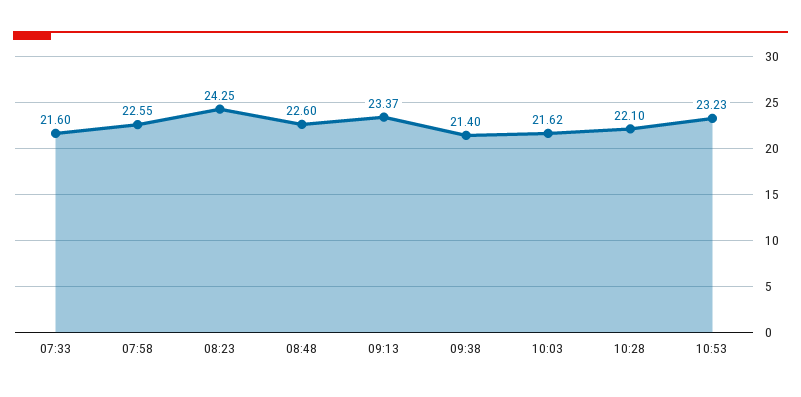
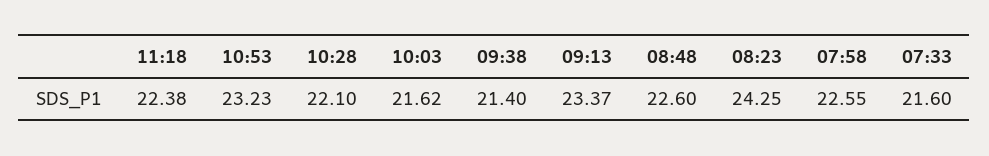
11:18: none -> 22.38

